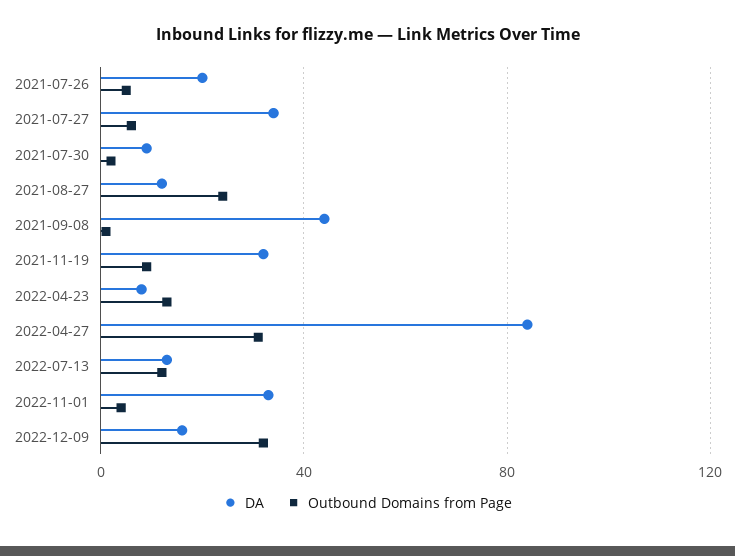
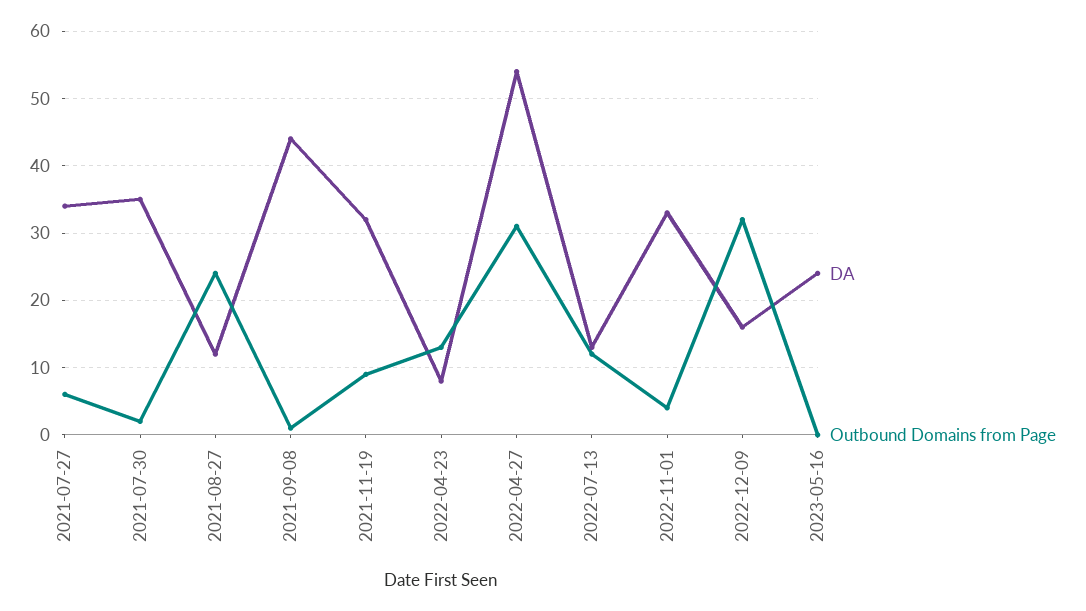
DA, 2021-07-26: 20 -> none
Outbound Domains from Page, 2021-07-26: 5 -> none
DA, 2021-07-30: 10 -> 35
DA, 2022-04-27: 85 -> 54
DA, 2023-05-16: none -> 24
Outbound Domains from Page, 2023-05-16: none -> 0

